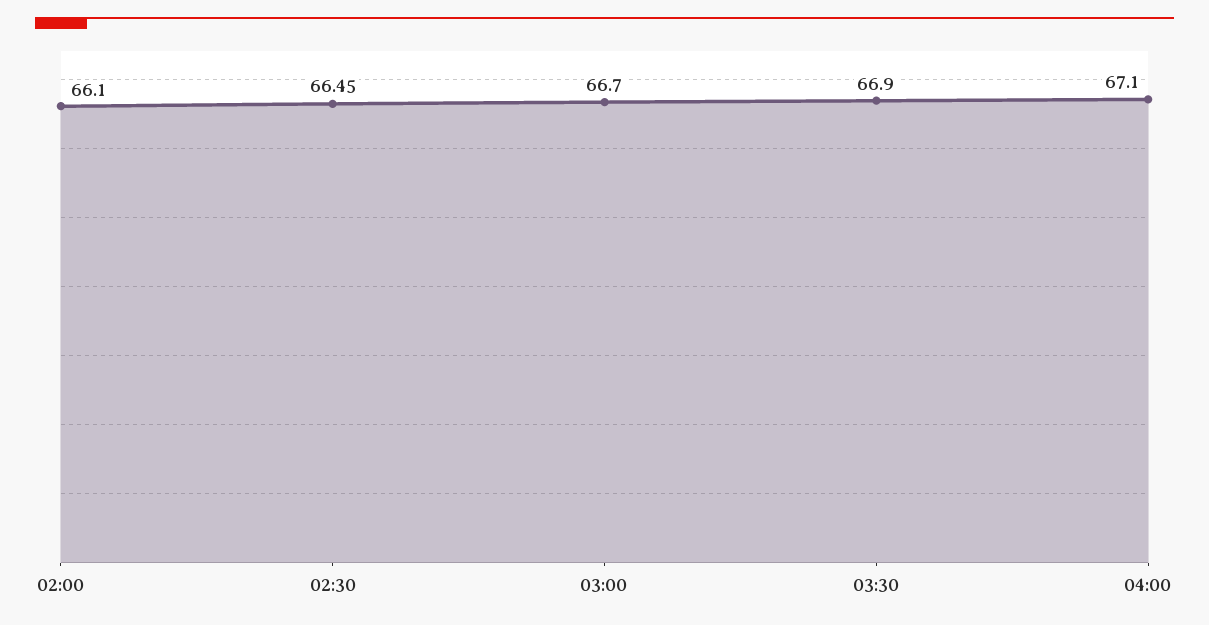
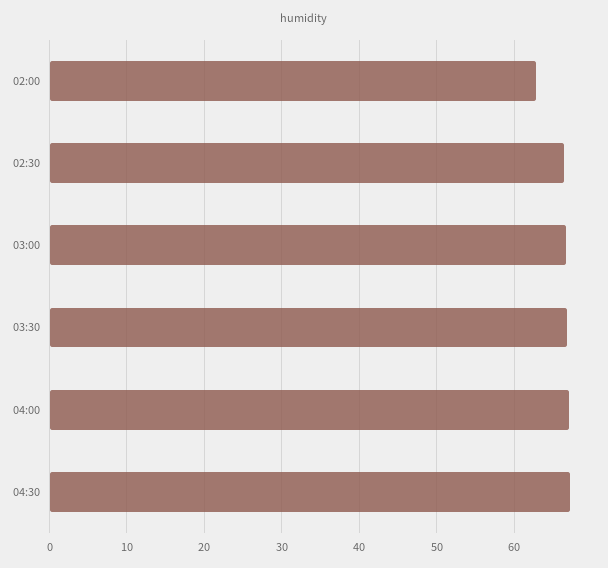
02:00: 66.1 -> 63
04:30: none -> 67

